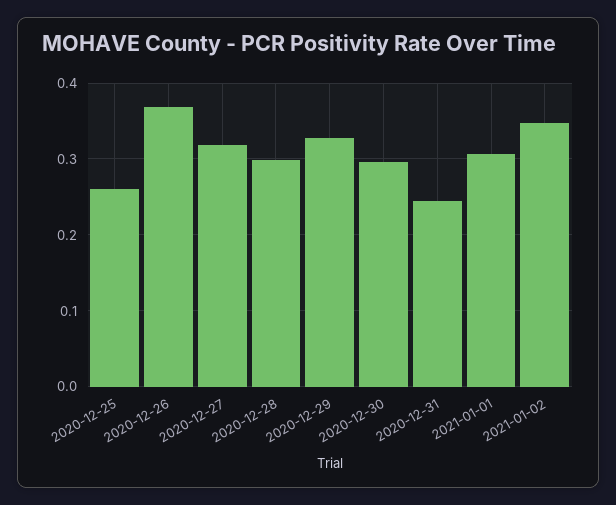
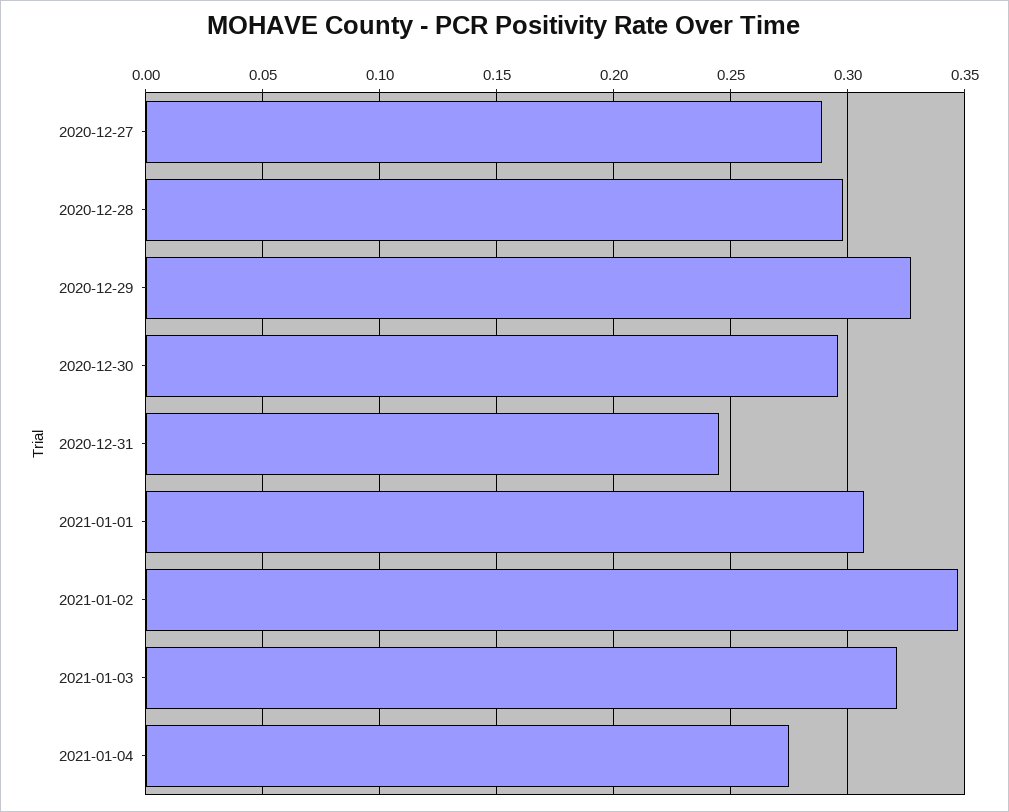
2020-12-25: 0.26 -> none
2020-12-26: 0.37 -> none
2020-12-27: 0.32 -> 0.29
2021-01-03: none -> 0.32
2021-01-04: none -> 0.275

